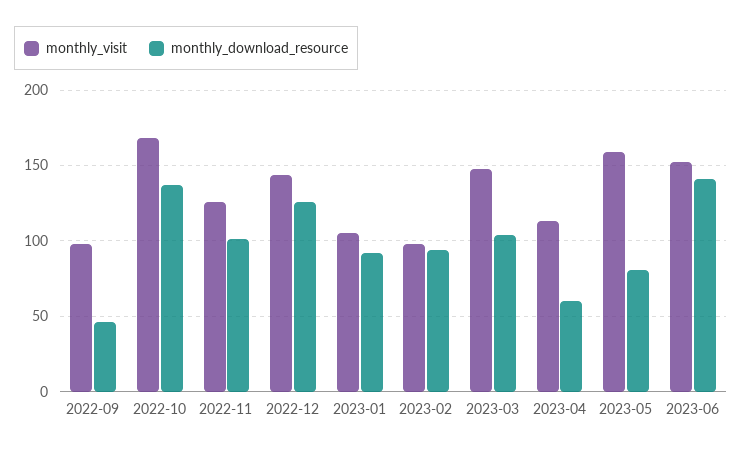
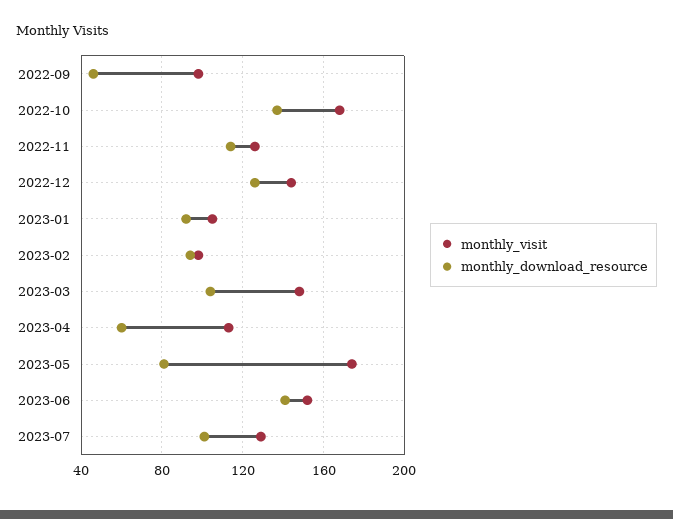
monthly_download_resource, 2022-11: 100 -> 115
monthly_visit, 2023-05: 160 -> 175
monthly_visit, 2023-07: none -> 130
monthly_download_resource, 2023-07: none -> 100

